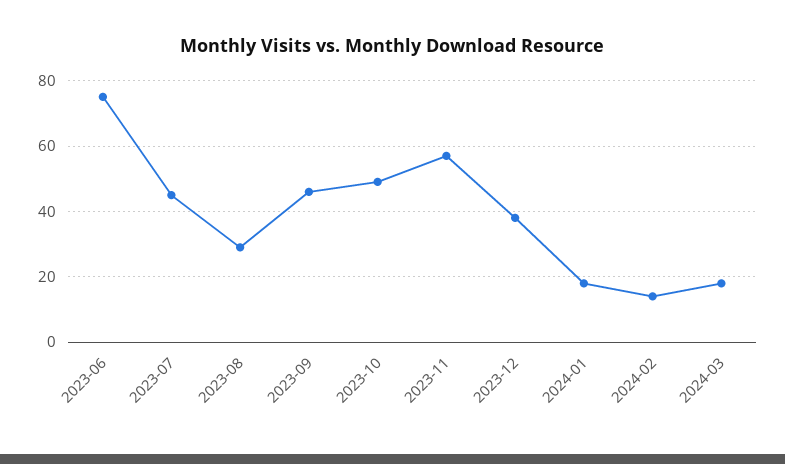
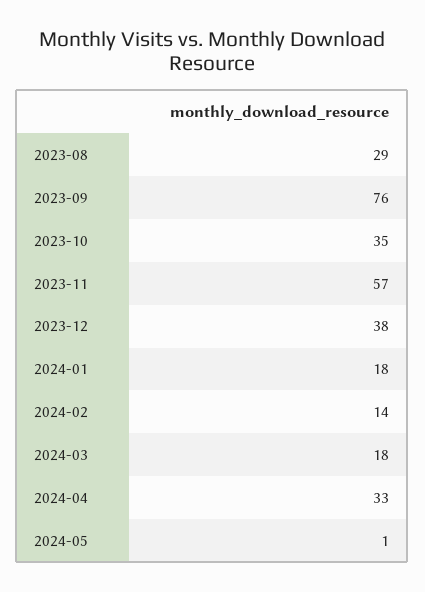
2023-06: 75 -> none
2023-07: 45 -> none
2023-09: 45 -> 76
2023-10: 50 -> 35
2024-04: none -> 33
2024-05: none -> 1

